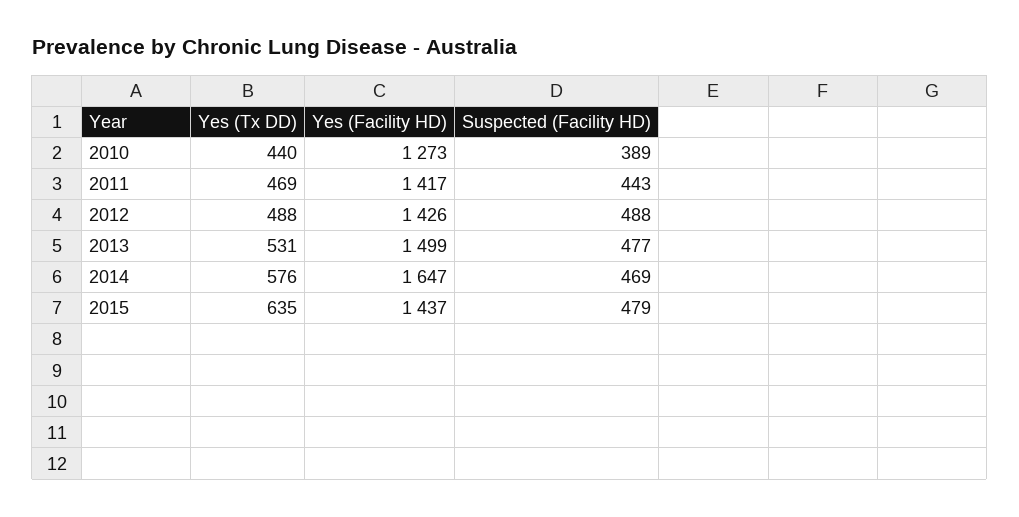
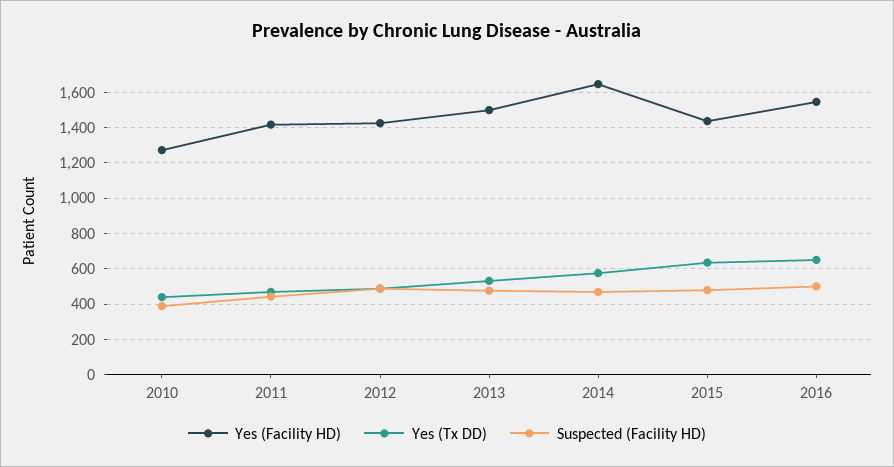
Yes (Facility HD), 2016: none -> 1550
Yes (Tx DD), 2016: none -> 650
Suspected (Facility HD), 2016: none -> 500

